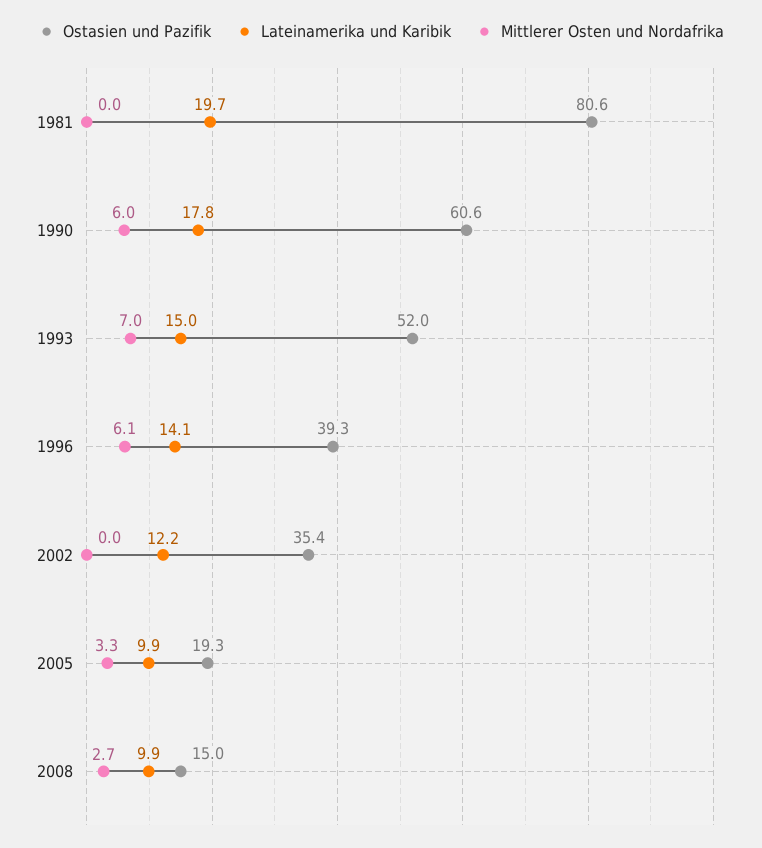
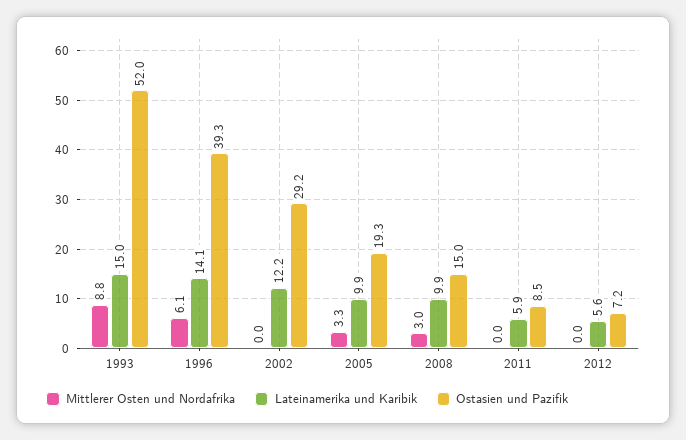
Ostasien und Pazifik, 1981: 80.6 -> none
Lateinamerika und Karibik, 1981: 19.7 -> none
Mittlerer Osten und Nordafrika, 1981: 0 -> none
Ostasien und Pazifik, 1990: 60.6 -> none
Lateinamerika und Karibik, 1990: 17.8 -> none
Mittlerer Osten und Nordafrika, 1990: 6 -> none
Mittlerer Osten und Nordafrika, 1993: 7 -> 8.8
Ostasien und Pazifik, 2002: 35.4 -> 29.2
Mittlerer Osten und Nordafrika, 2008: 2.7 -> 3
Mittlerer Osten und Nordafrika, 2011: none -> 0
Lateinamerika und Karibik, 2011: none -> 5.9
Ostasien und Pazifik, 2011: none -> 8.5
Mittlerer Osten und Nordafrika, 2012: none -> 0
Lateinamerika und Karibik, 2012: none -> 5.6
Ostasien und Pazifik, 2012: none -> 7.2

